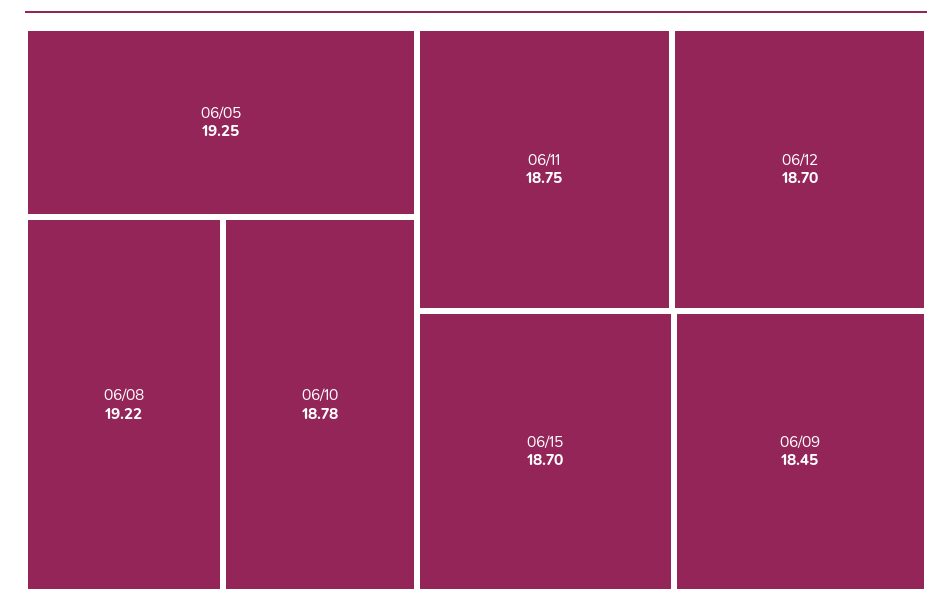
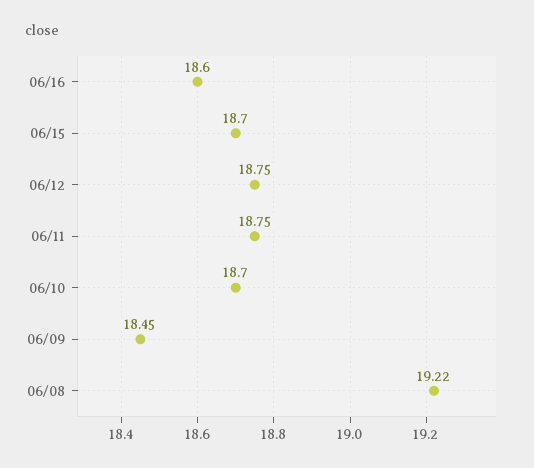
06/05: 19.25 -> none
06/10: 18.78 -> 18.7
06/12: 18.7 -> 18.75
06/16: none -> 18.6

